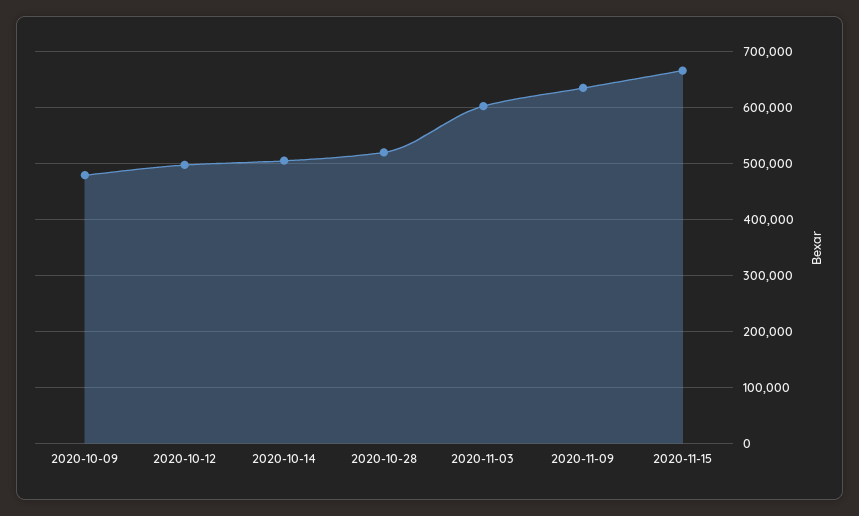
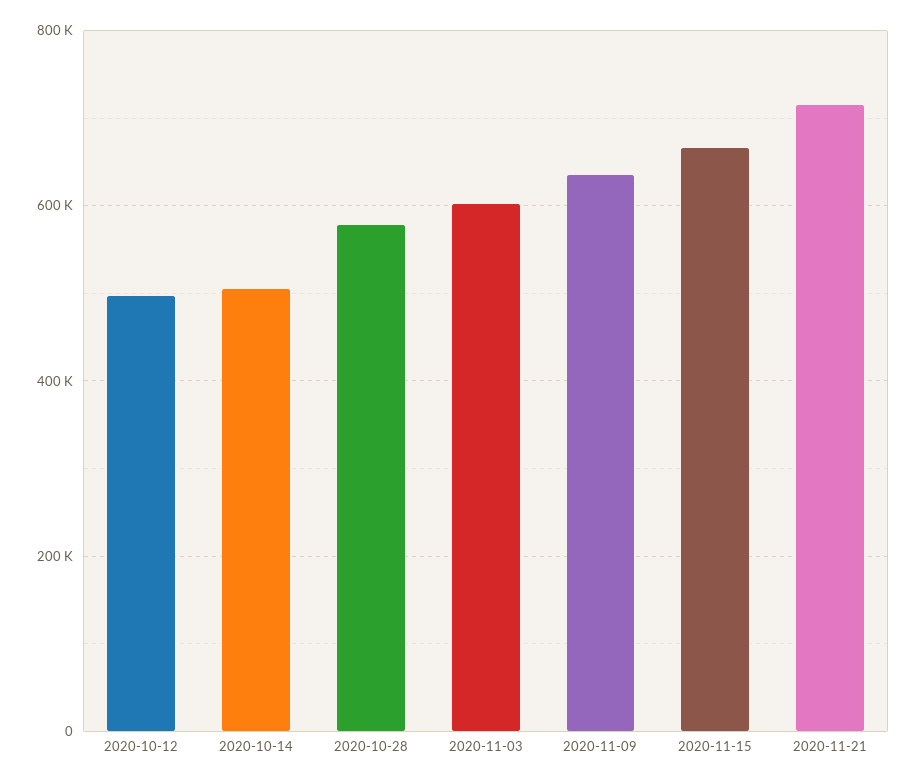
2020-10-09: 480000 -> none
2020-10-28: 520000 -> 580000
2020-11-21: none -> 720000

